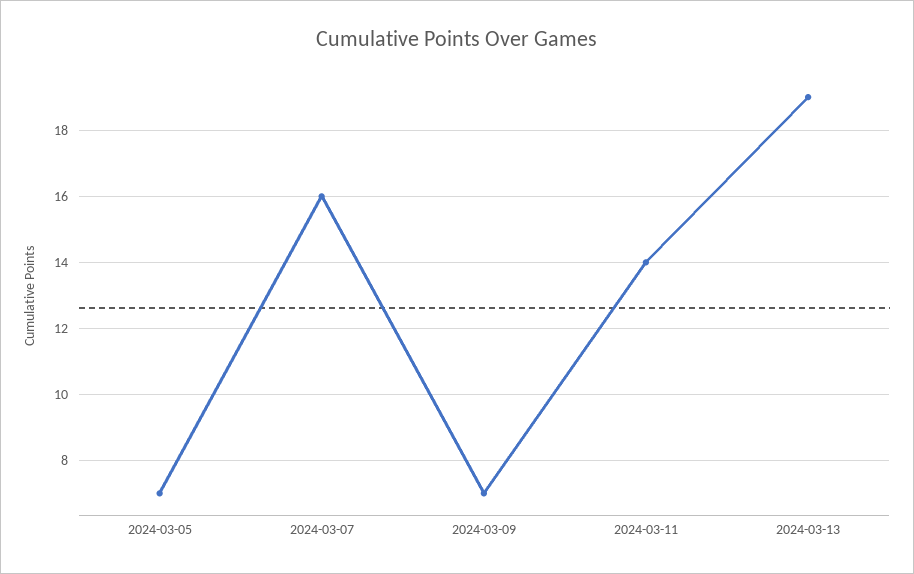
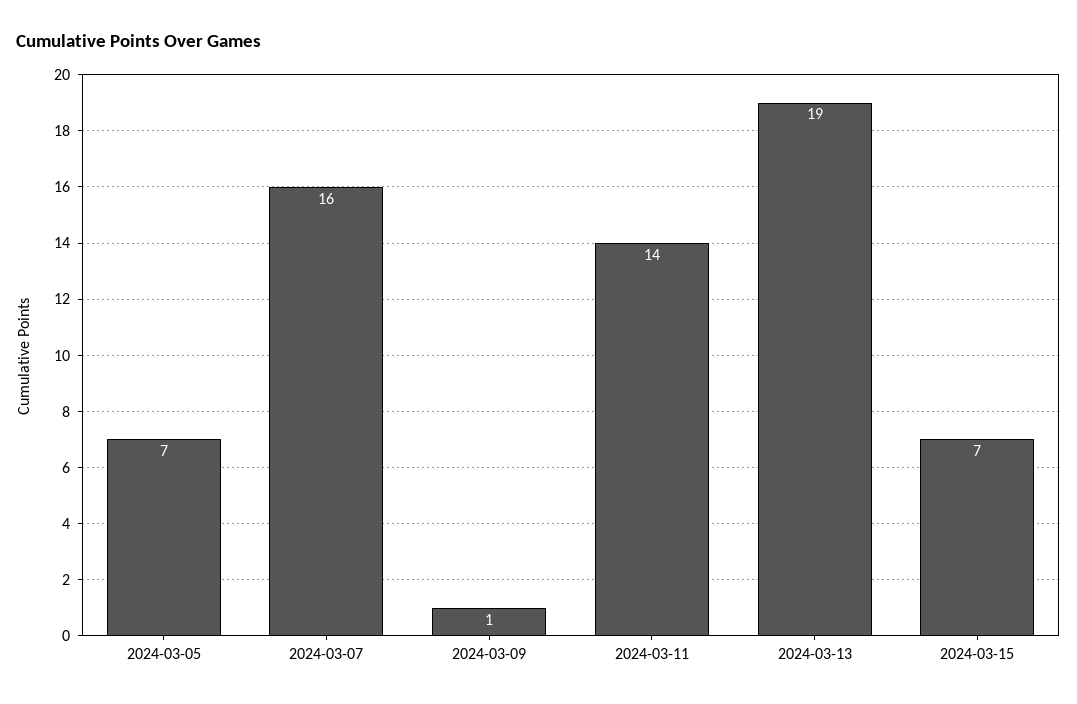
2024-03-09: 7 -> 1
2024-03-15: none -> 7

